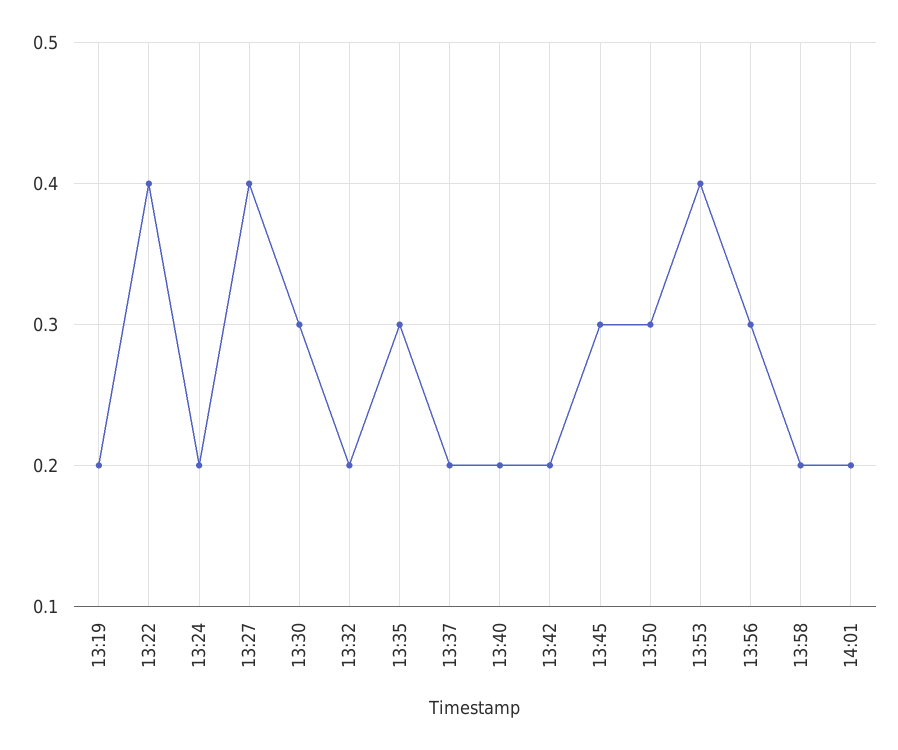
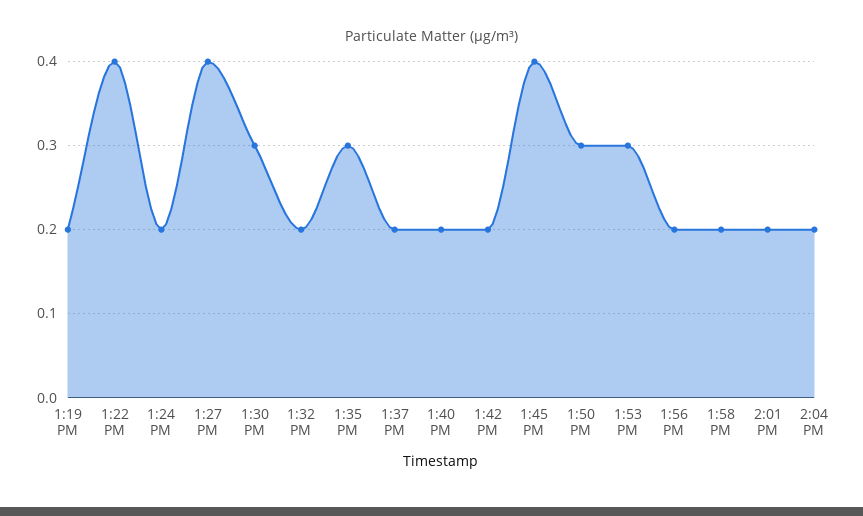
13:45: 0.3 -> 0.4
13:53: 0.4 -> 0.3
13:56: 0.3 -> 0.2
2:04 PM: none -> 0.2

